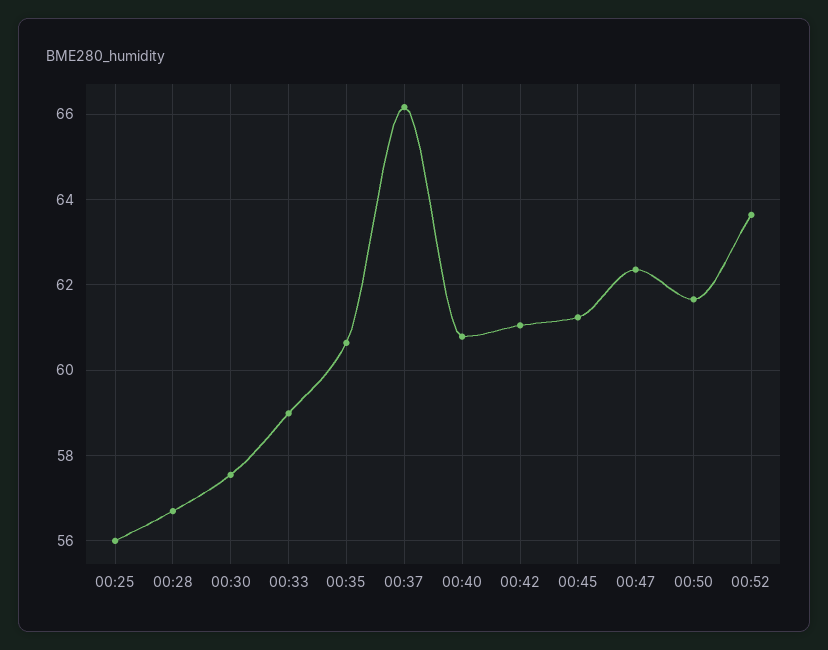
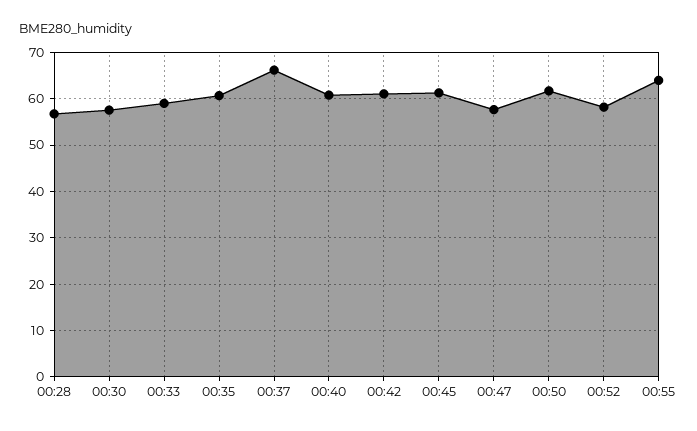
00:25: 56 -> none
00:47: 62.4 -> 58
00:52: 63.6 -> 58
00:55: none -> 64

